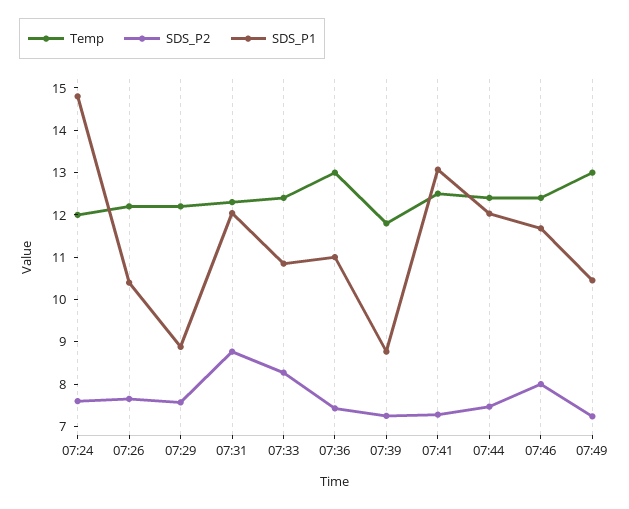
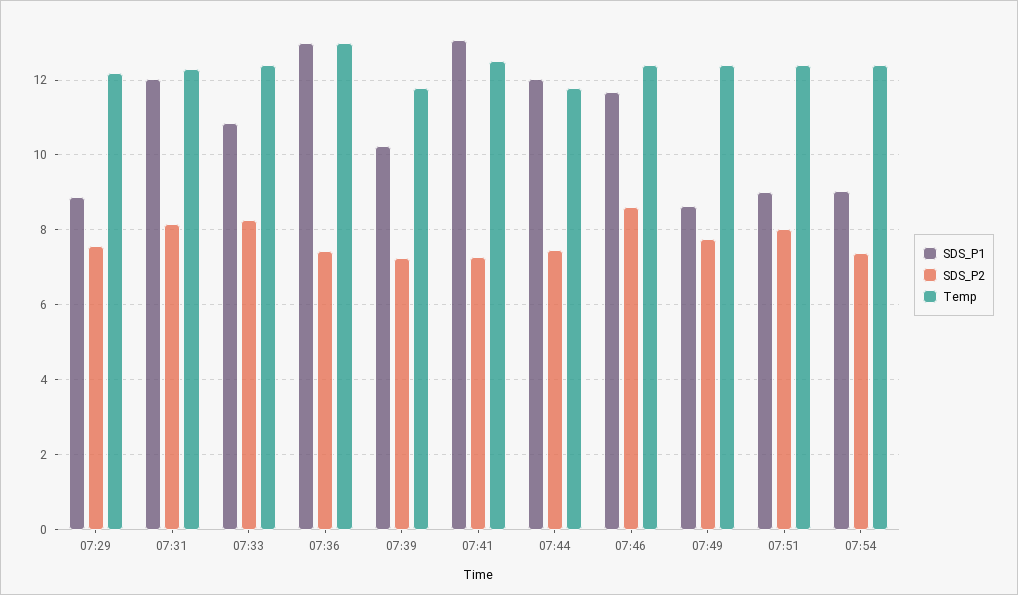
Temp, 07:24: 12 -> none
SDS_P2, 07:24: 7.6 -> none
SDS_P1, 07:24: 14.8 -> none
Temp, 07:26: 12.2 -> none
SDS_P2, 07:26: 7.6 -> none
SDS_P1, 07:26: 10.4 -> none
SDS_P2, 07:31: 8.8 -> 8.2
SDS_P1, 07:36: 11 -> 13
SDS_P1, 07:39: 8.8 -> 10.2
Temp, 07:44: 12.4 -> 11.8
SDS_P2, 07:46: 8 -> 8.6
Temp, 07:49: 13 -> 12.4
SDS_P2, 07:49: 7.2 -> 7.8
SDS_P1, 07:49: 10.4 -> 8.6
SDS_P1, 07:51: none -> 9
SDS_P2, 07:51: none -> 8
Temp, 07:51: none -> 12.4
SDS_P1, 07:54: none -> 9
SDS_P2, 07:54: none -> 7.4
Temp, 07:54: none -> 12.4

